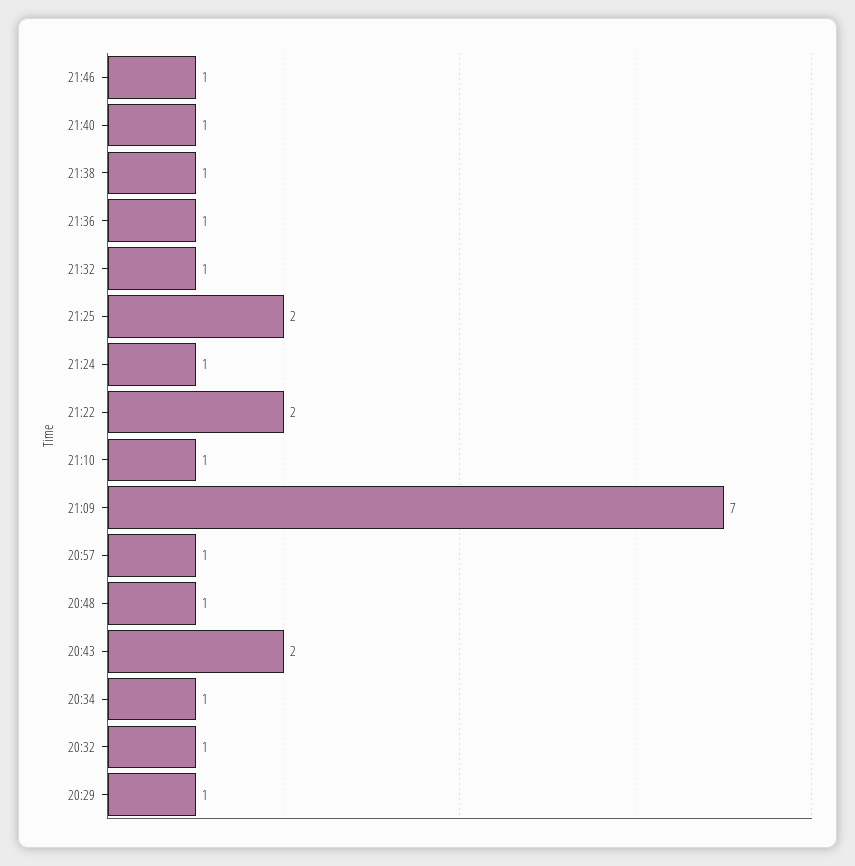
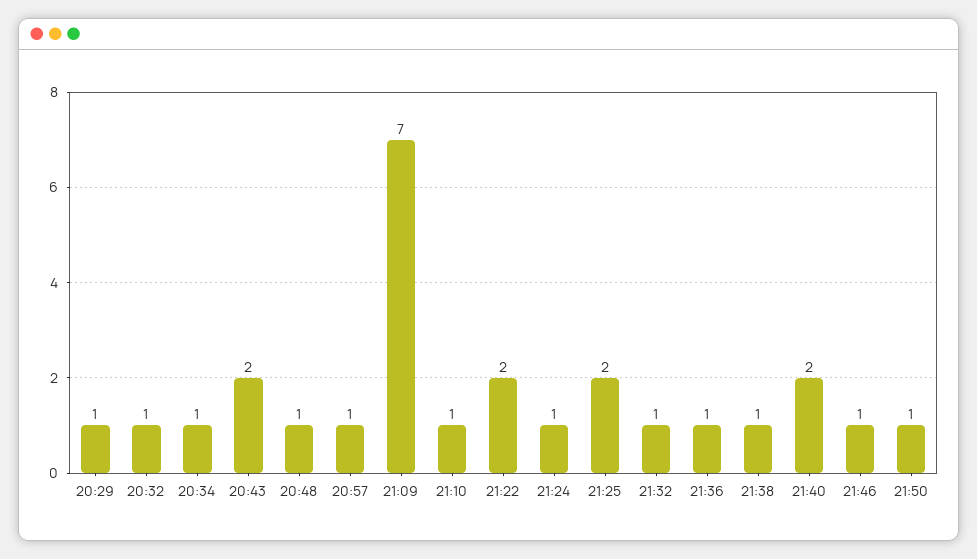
21:40: 1 -> 2
21:50: none -> 1

